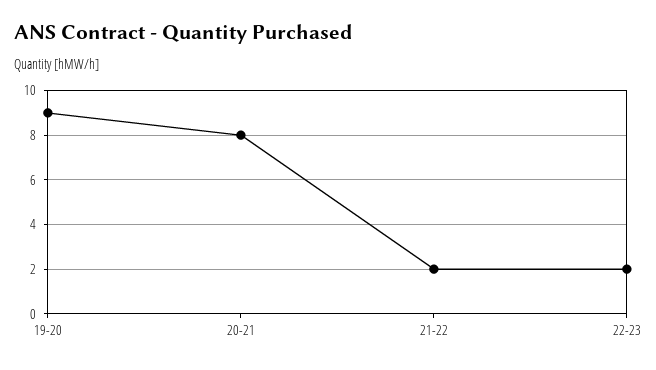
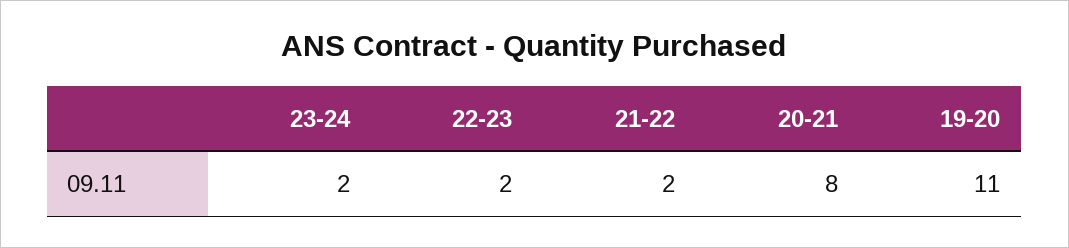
19-20: 9 -> 11
23-24: none -> 2

